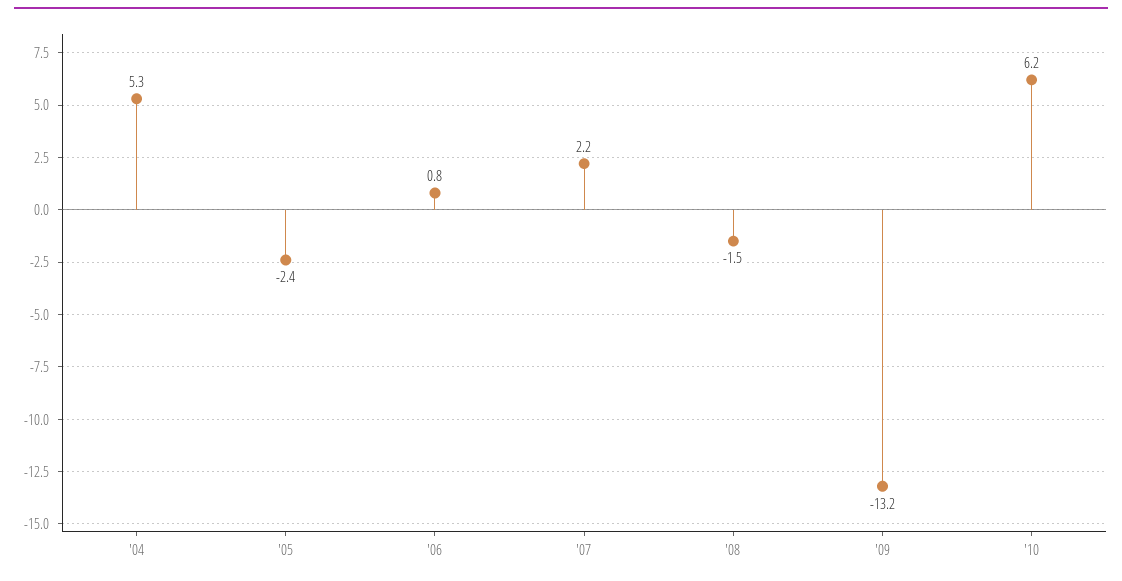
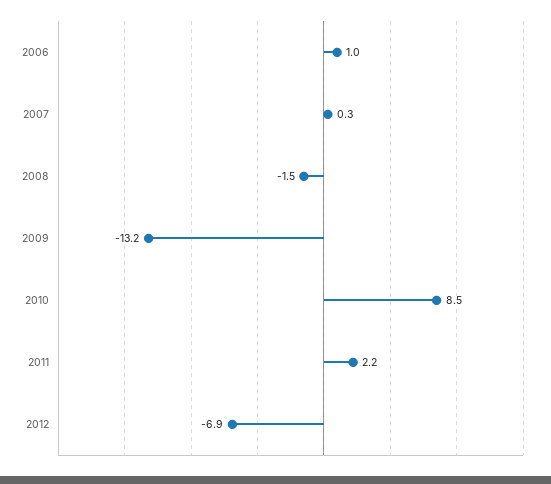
'04: 5.3 -> none
'05: -2.4 -> none
'06: 0.8 -> 1
'07: 2.2 -> 0.3
'10: 6.2 -> 8.5
2011: none -> 2.2
2012: none -> -6.9

